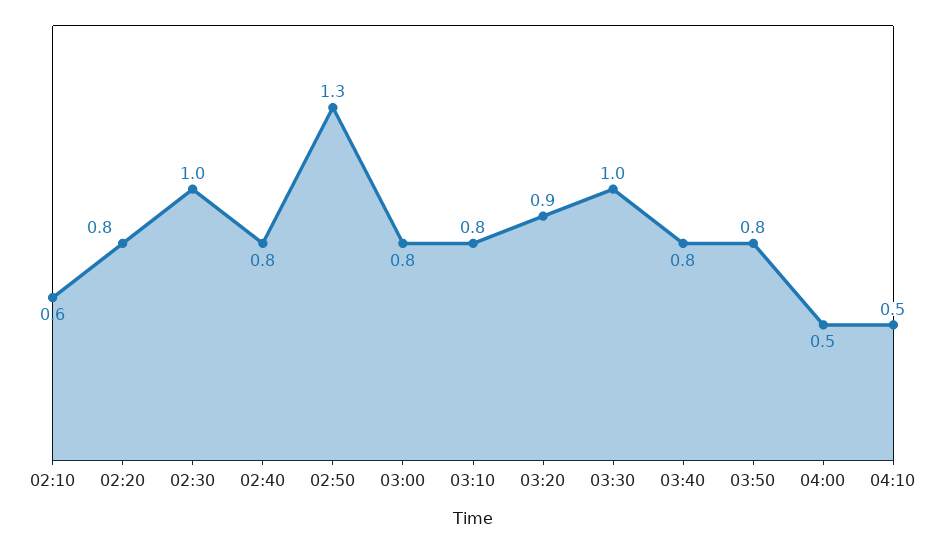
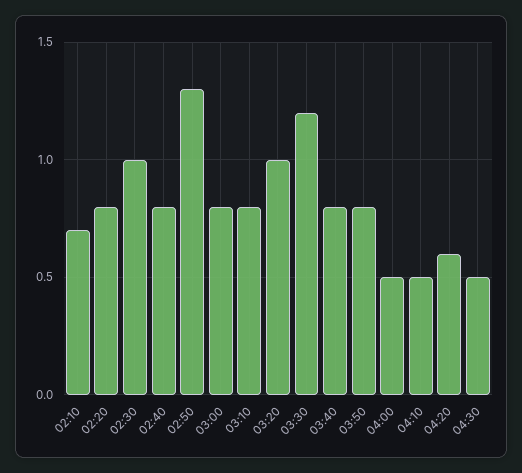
02:10: 0.6 -> 0.7
03:20: 0.9 -> 1
03:30: 1 -> 1.2
04:20: none -> 0.6
04:30: none -> 0.5

